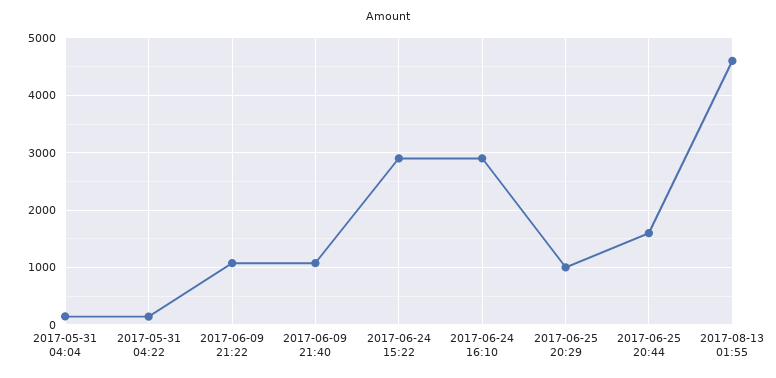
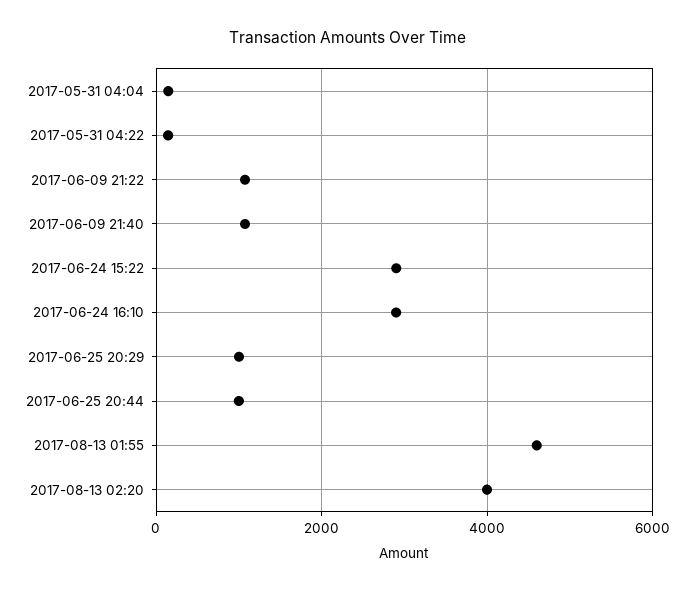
2017-06-25 20:44: 1600 -> 1000
2017-08-13 02:20: none -> 4000

